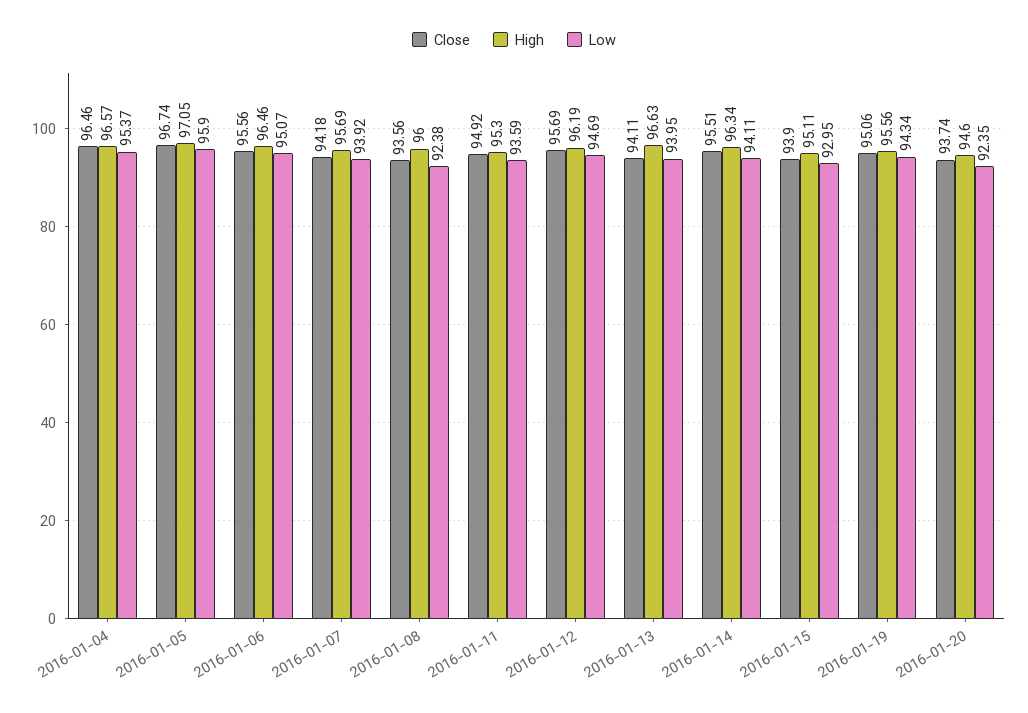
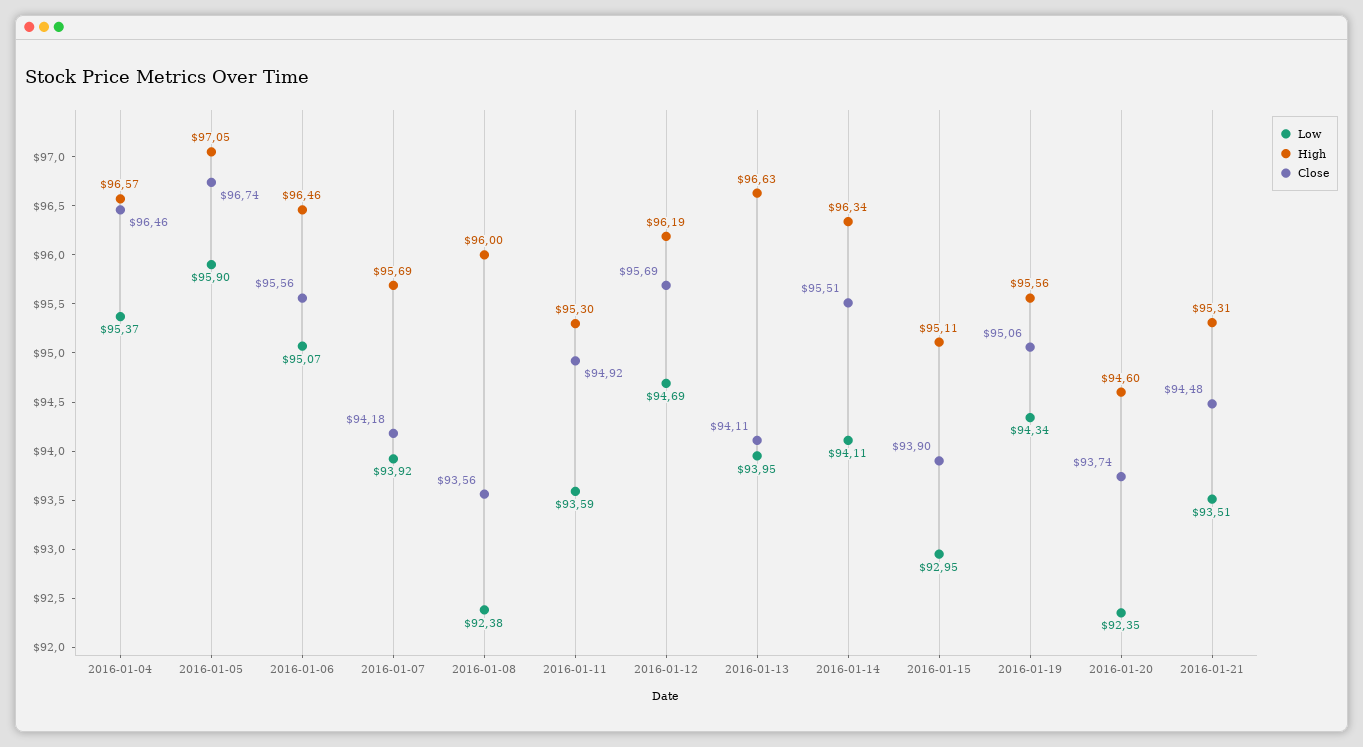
Low, 2016-01-21: none -> 93.51
High, 2016-01-21: none -> 95.31
Close, 2016-01-21: none -> 94.48

